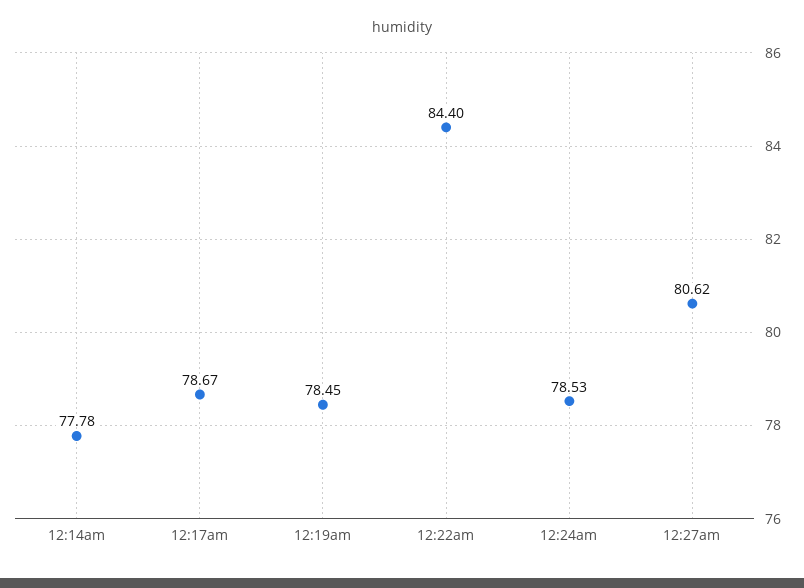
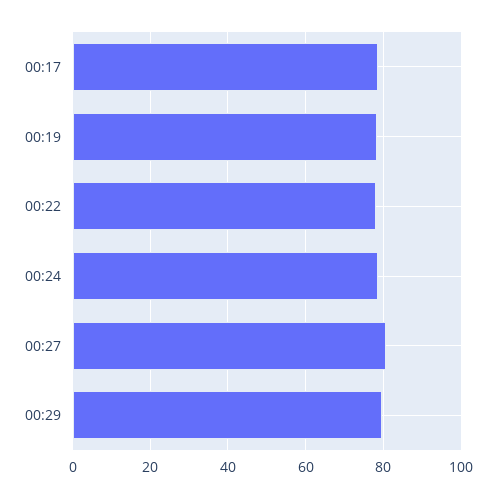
12:14am: 77.78 -> none
12:22am: 84.4 -> 78
00:29: none -> 80

